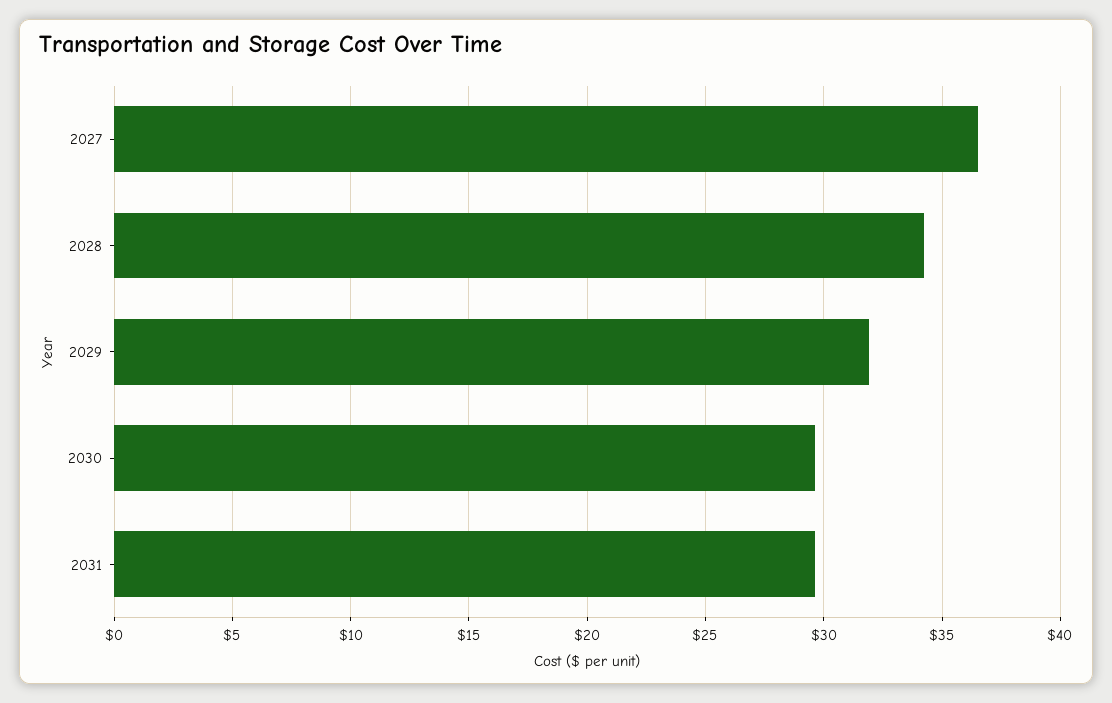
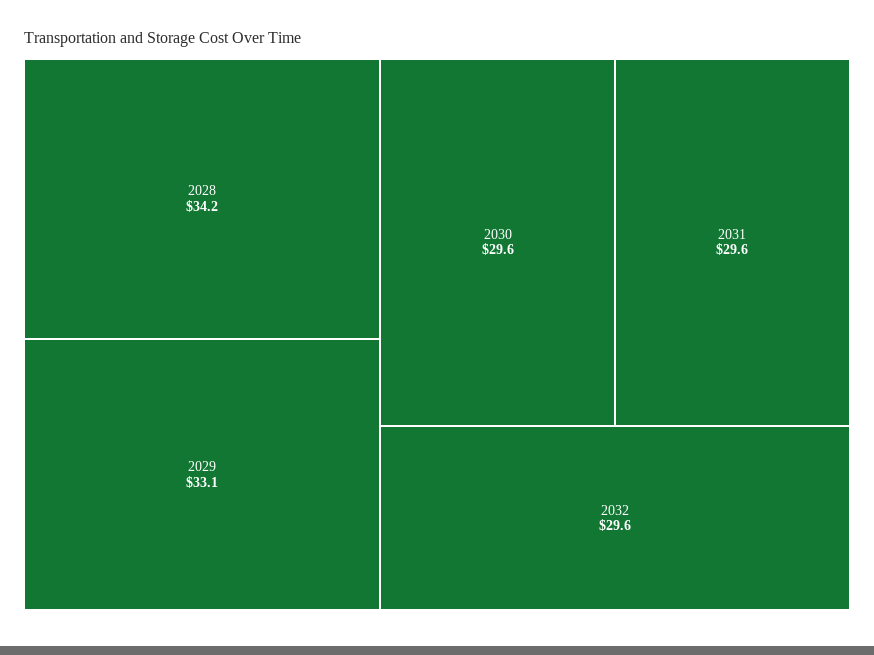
2027: 36.5 -> none
2029: 32 -> 33.1
2032: none -> 29.6

